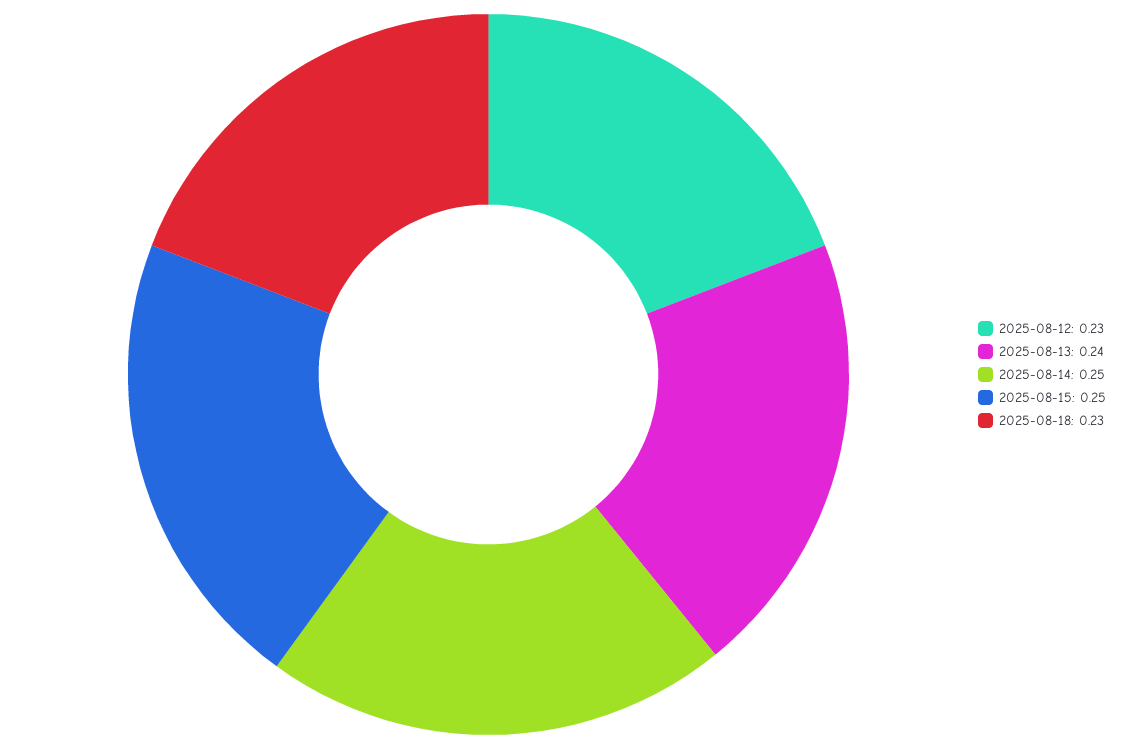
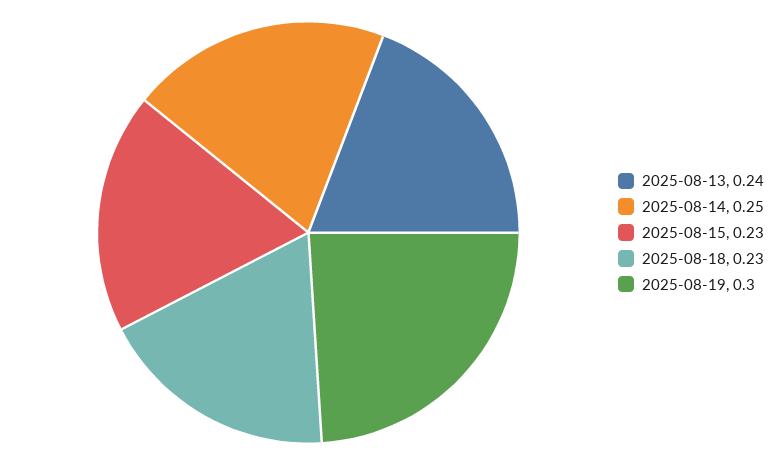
2025-08-12: 0.23 -> none
2025-08-15: 0.25 -> 0.23
2025-08-19: none -> 0.3

